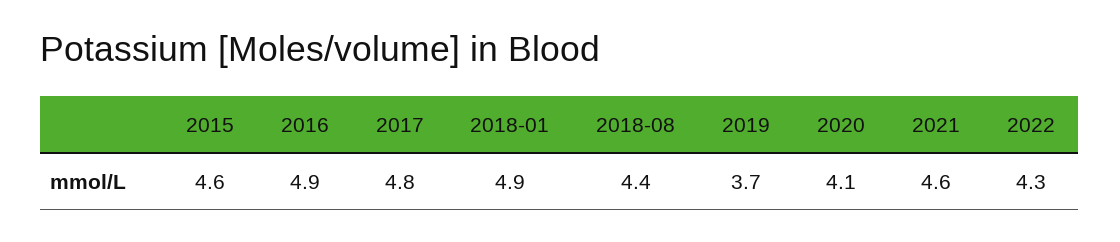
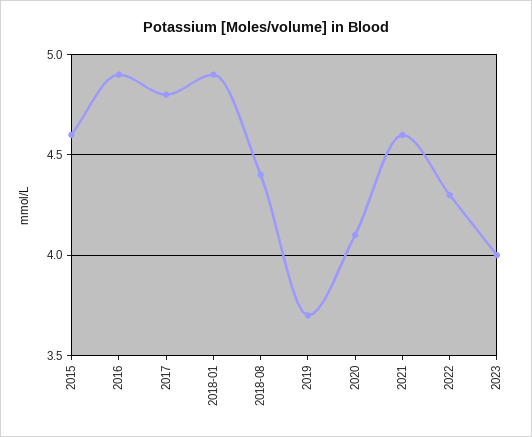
2023: none -> 4

